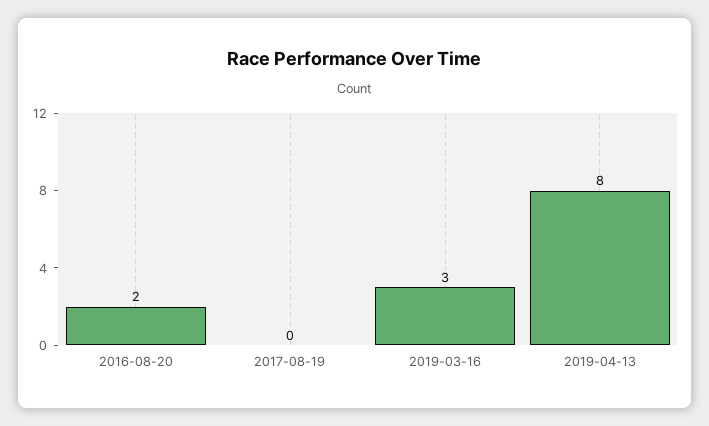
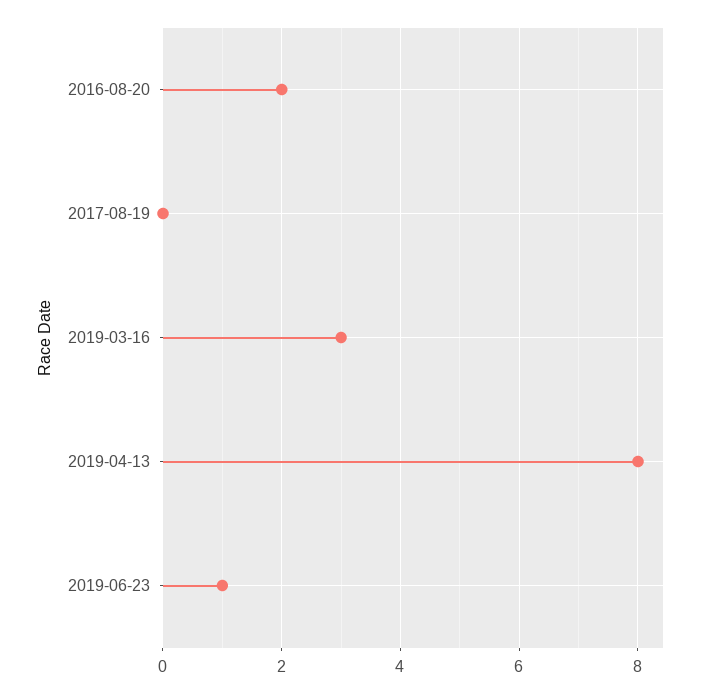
2019-06-23: none -> 1

